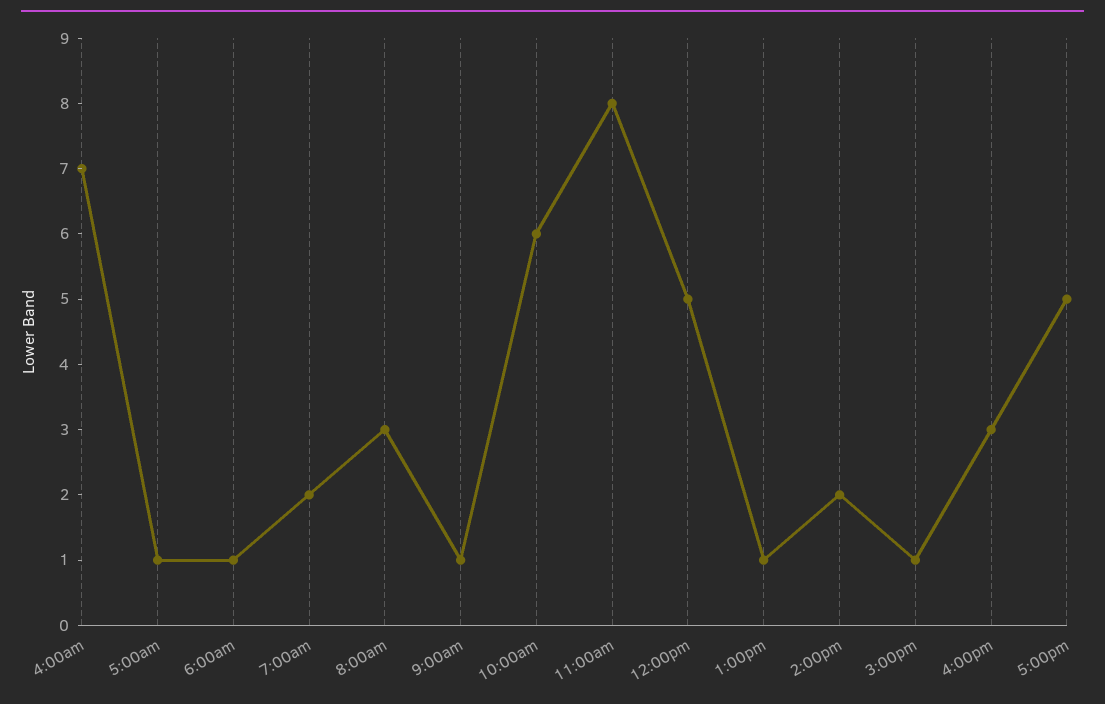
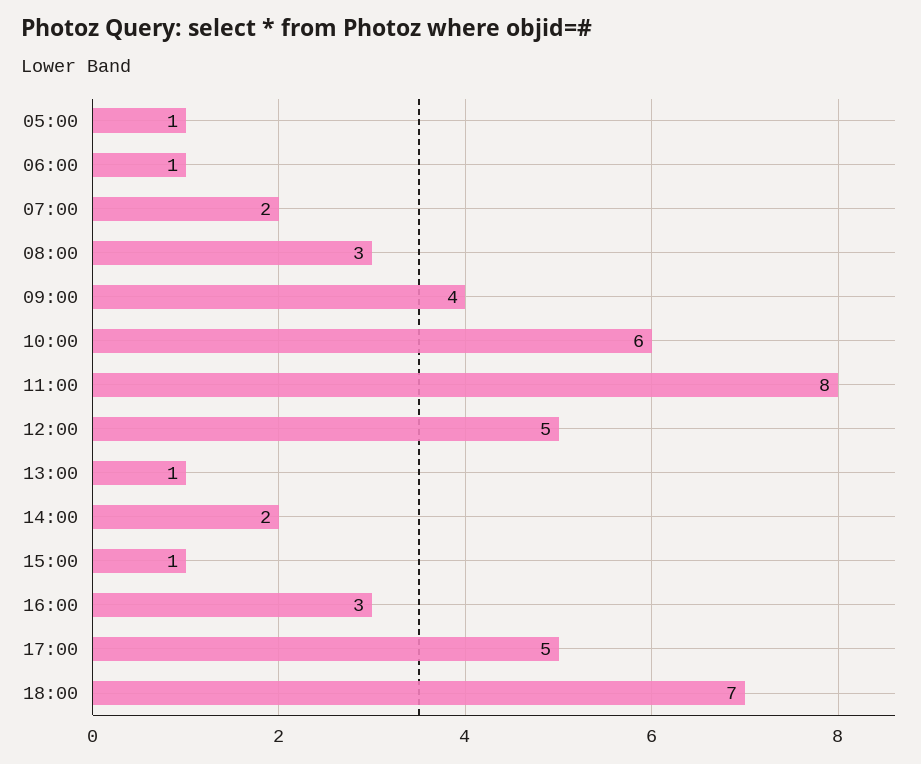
4:00am: 7 -> none
9:00am: 1 -> 4
18:00: none -> 7

